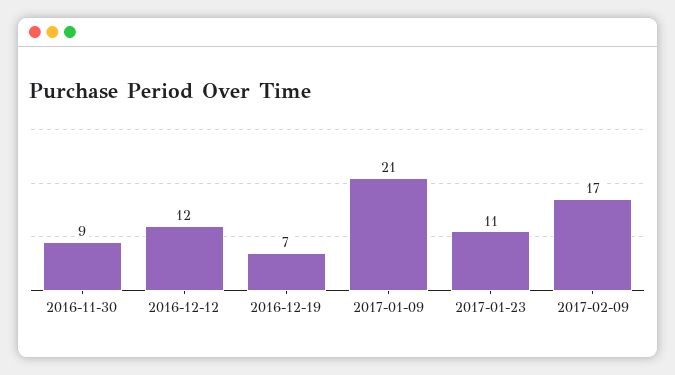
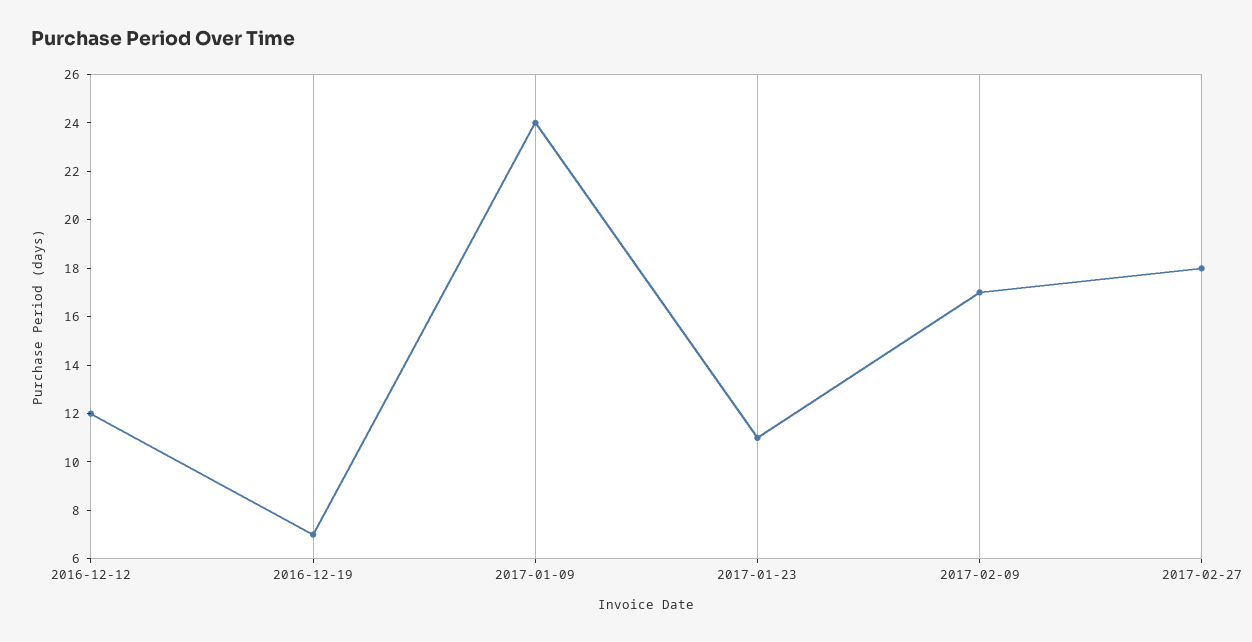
2016-11-30: 9 -> none
2017-01-09: 21 -> 24
2017-02-27: none -> 18

